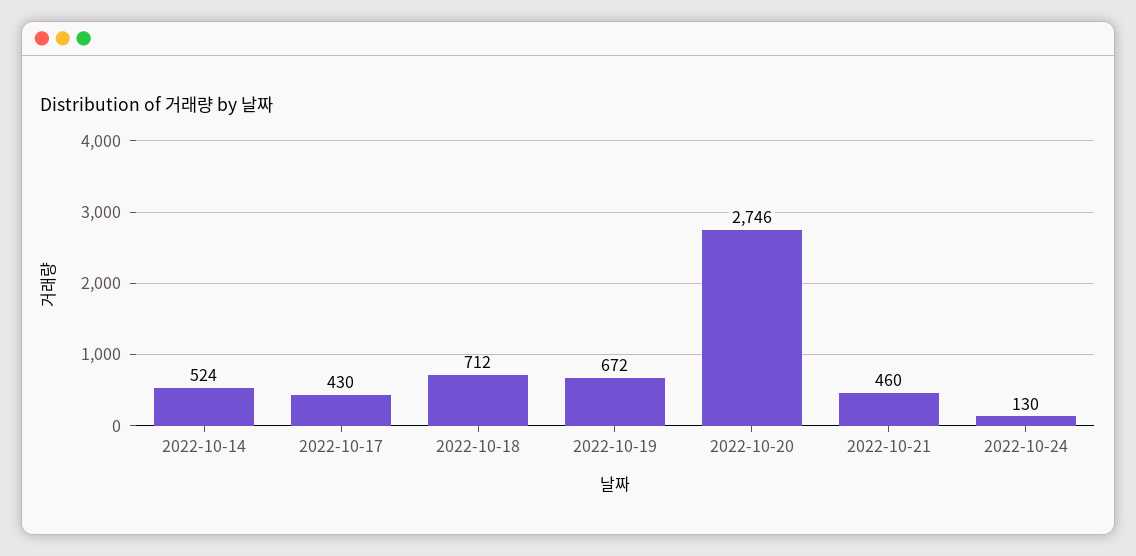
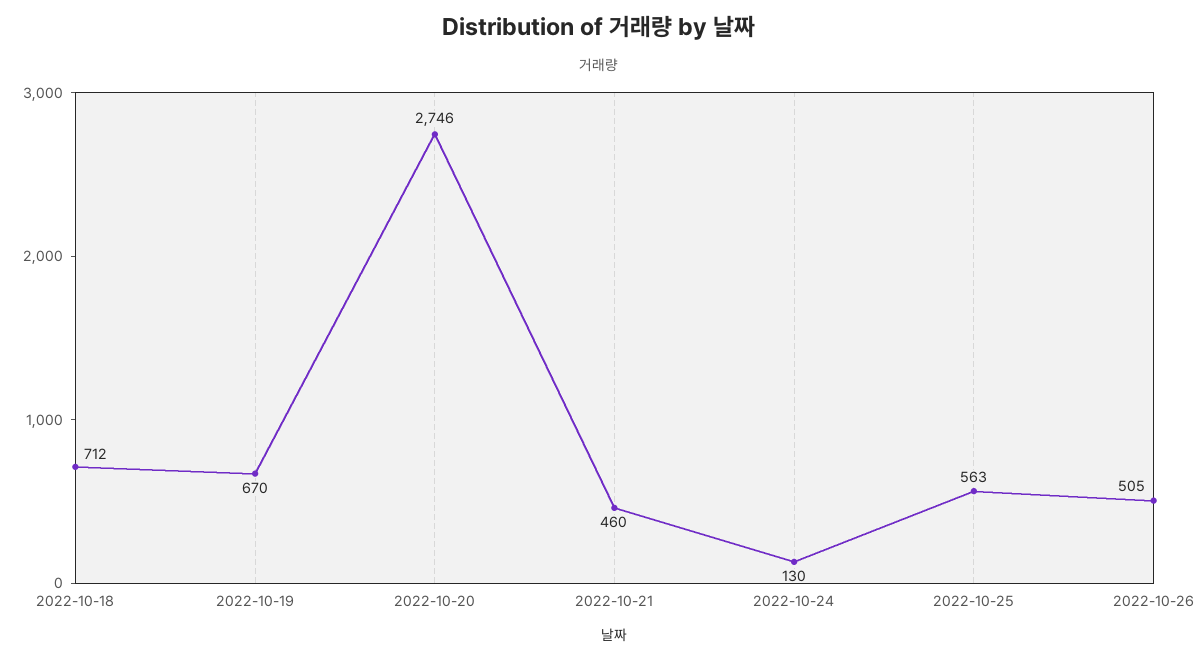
2022-10-14: 524 -> none
2022-10-17: 430 -> none
2022-10-19: 672 -> 670
2022-10-25: none -> 563
2022-10-26: none -> 505

